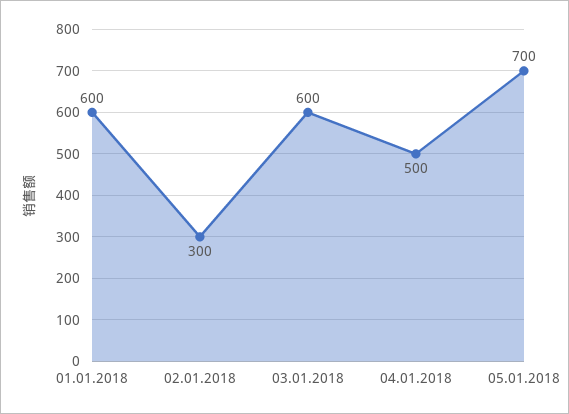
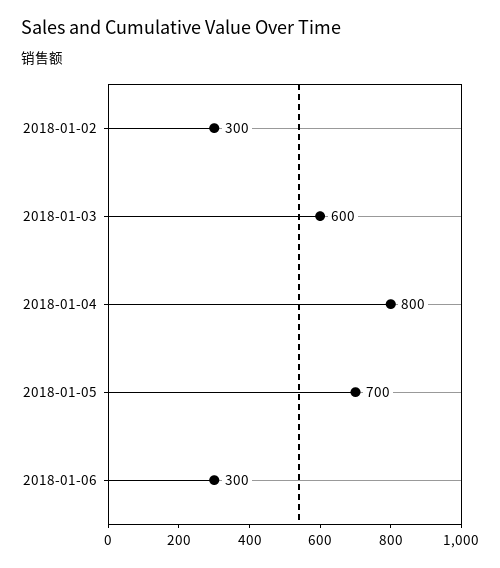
01.01.2018: 600 -> none
04.01.2018: 500 -> 800
2018-01-06: none -> 300

